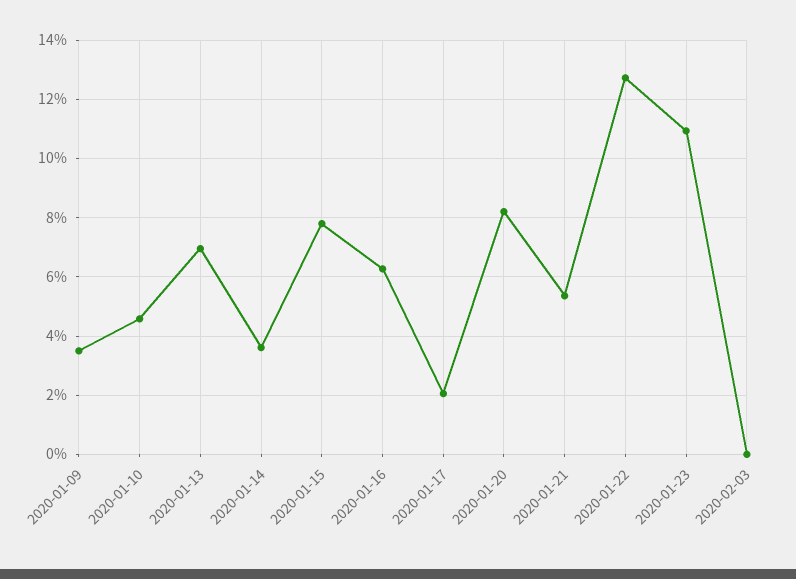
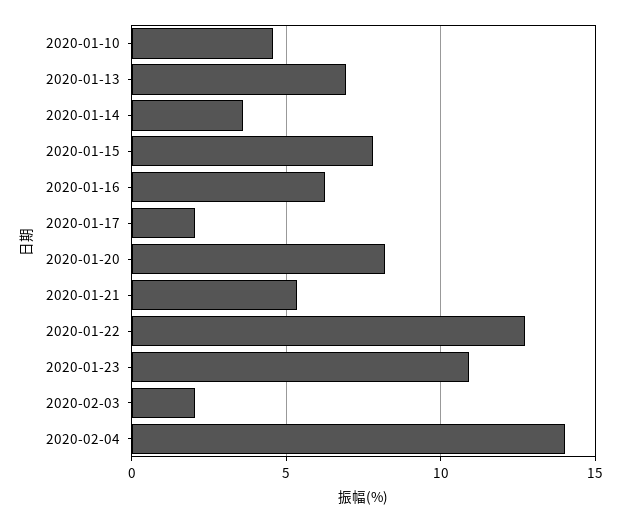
2020-01-09: 3.5 -> none
2020-02-03: 0 -> 2
2020-02-04: none -> 14

